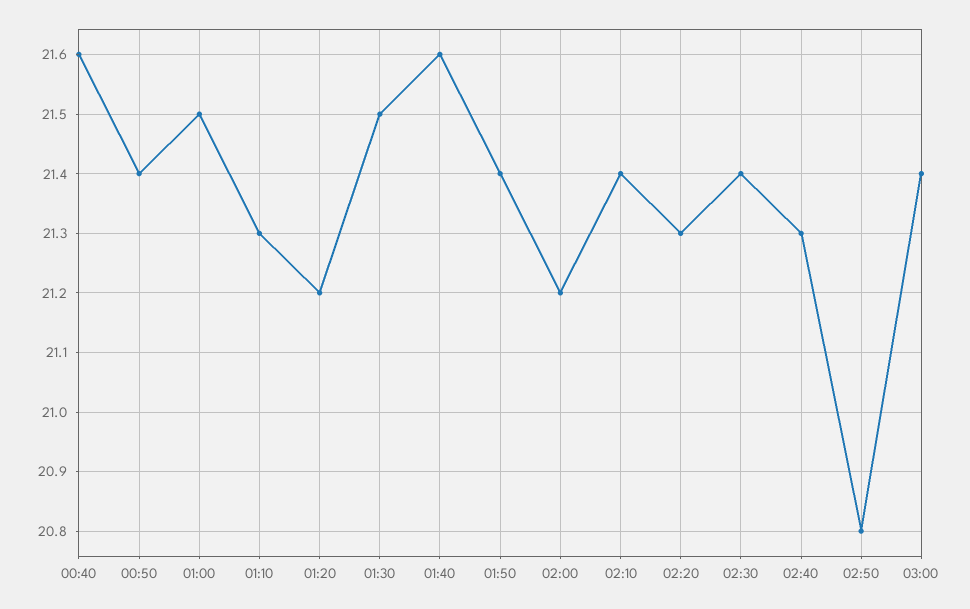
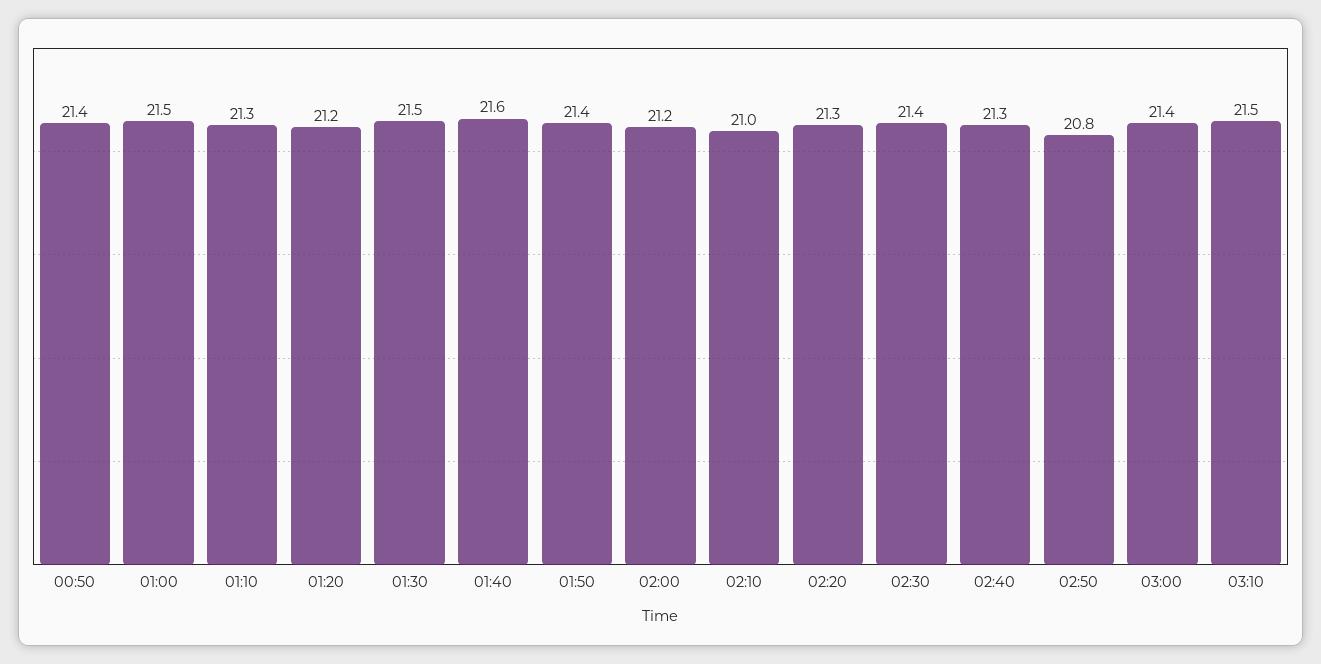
00:40: 21.6 -> none
02:10: 21.4 -> 21
03:10: none -> 21.5

